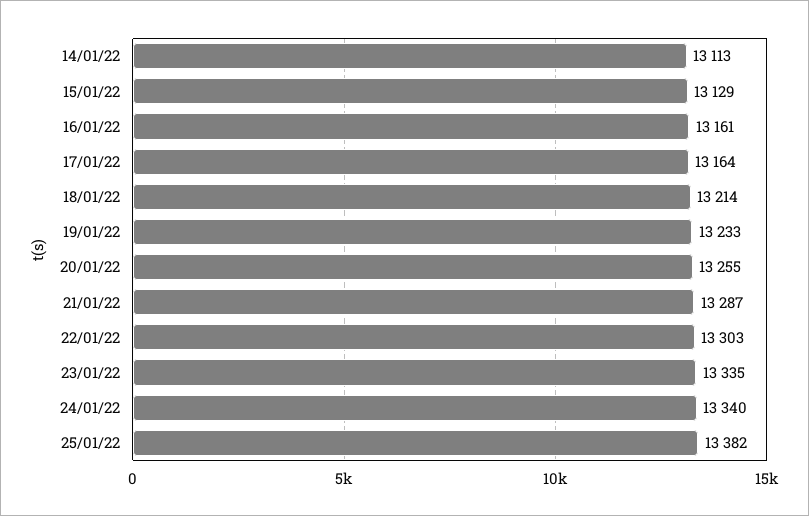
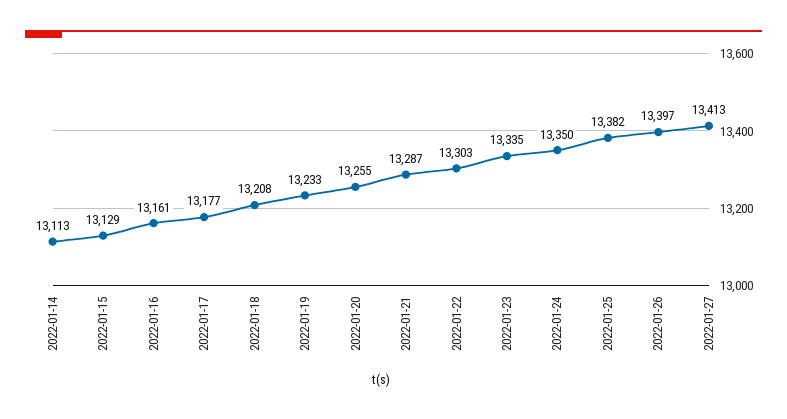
17/01/22: 13164 -> 13177
18/01/22: 13214 -> 13208
24/01/22: 13340 -> 13350
2022-01-26: none -> 13397
2022-01-27: none -> 13413

